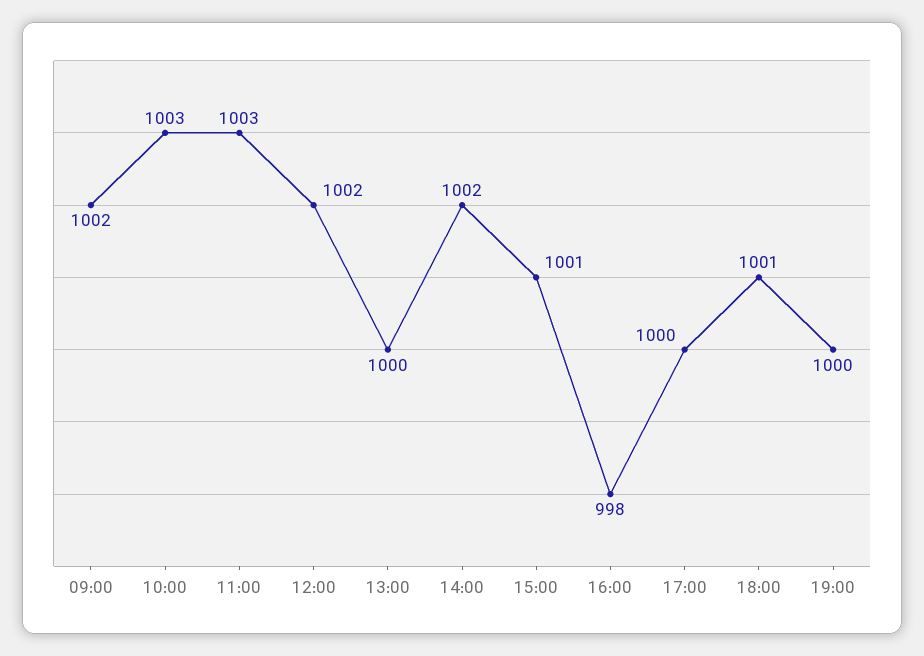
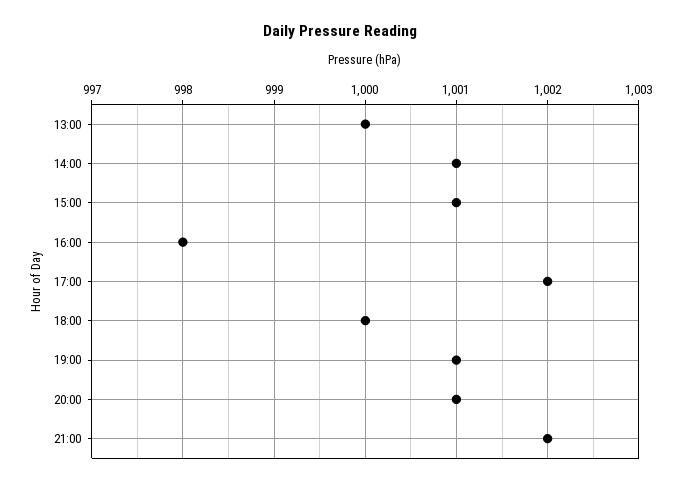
09:00: 1002 -> none
10:00: 1003 -> none
11:00: 1003 -> none
12:00: 1002 -> none
14:00: 1002 -> 1001
17:00: 1000 -> 1002
18:00: 1001 -> 1000
19:00: 1000 -> 1001
20:00: none -> 1001
21:00: none -> 1002

